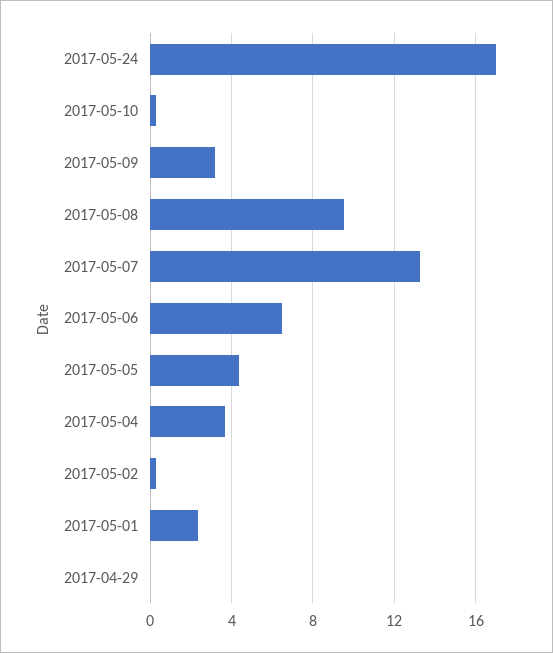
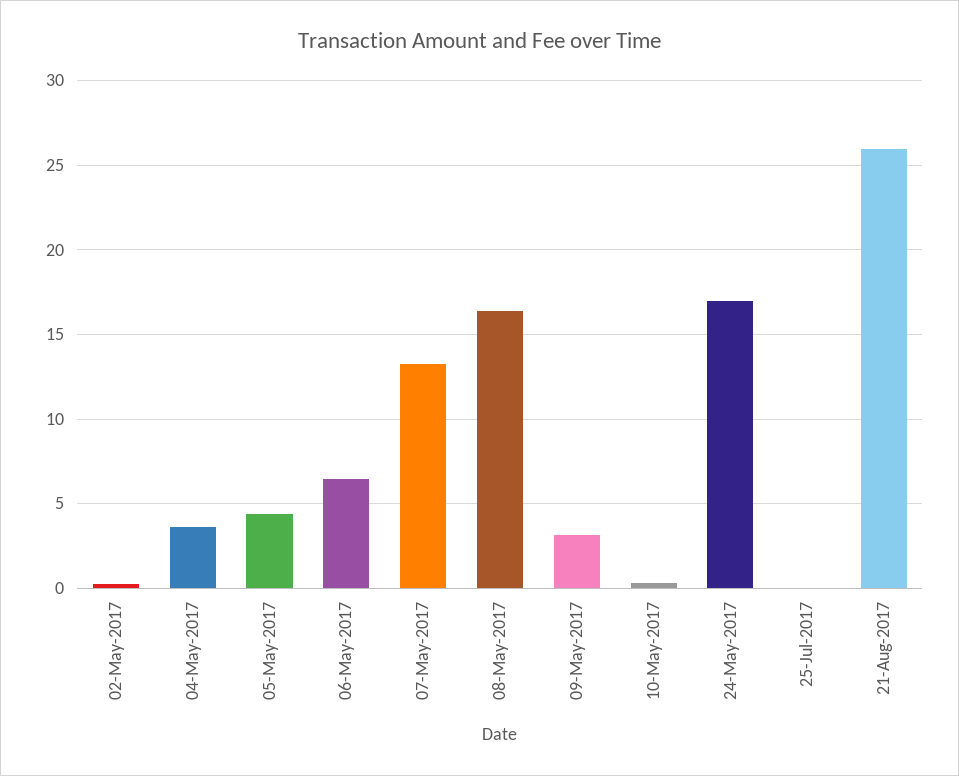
2017-05-08: 9.5 -> 16.5
2017-05-01: 2.5 -> none
2017-04-29: 0 -> none
25-Jul-2017: none -> 0
21-Aug-2017: none -> 26

